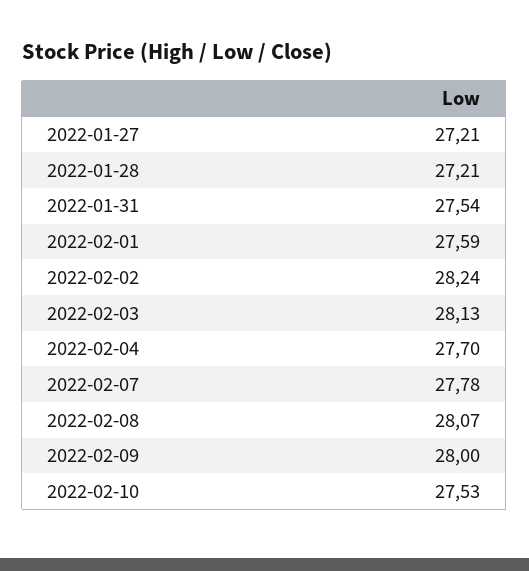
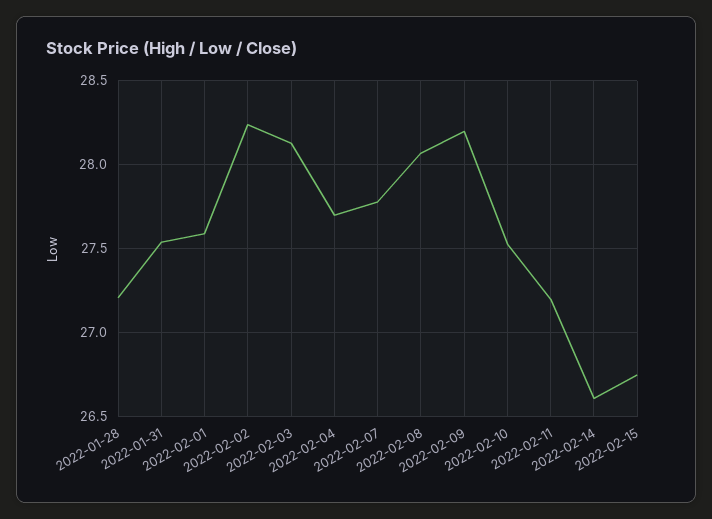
2022-01-27: 27.21 -> none
2022-02-09: 28 -> 28.2
2022-02-11: none -> 27.2
2022-02-14: none -> 26.6
2022-02-15: none -> 26.75

